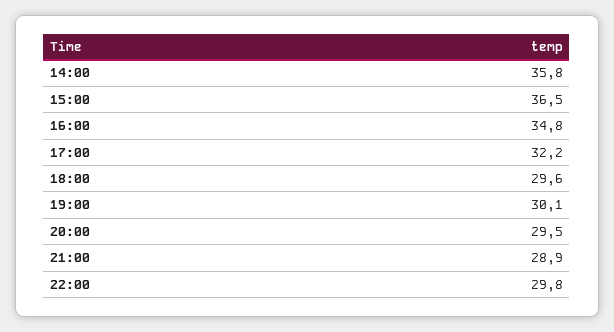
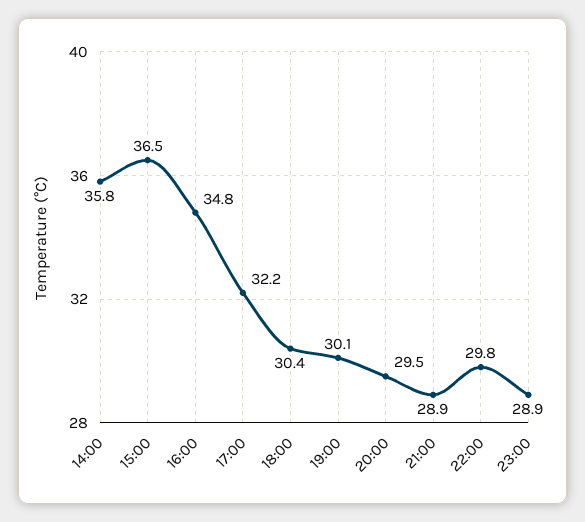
18:00: 29.6 -> 30.4
23:00: none -> 28.9

